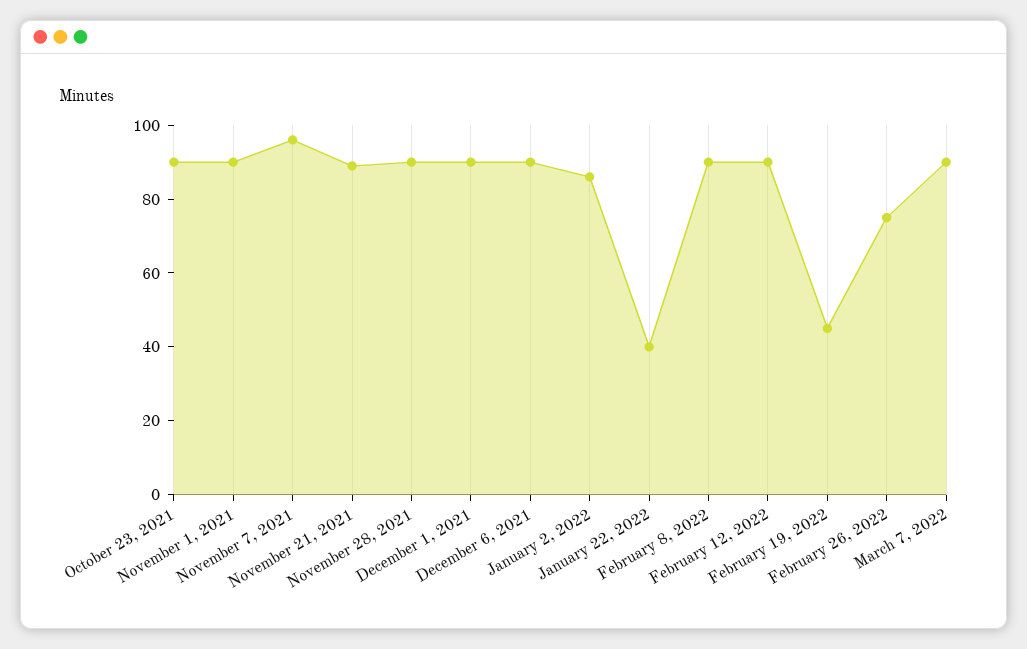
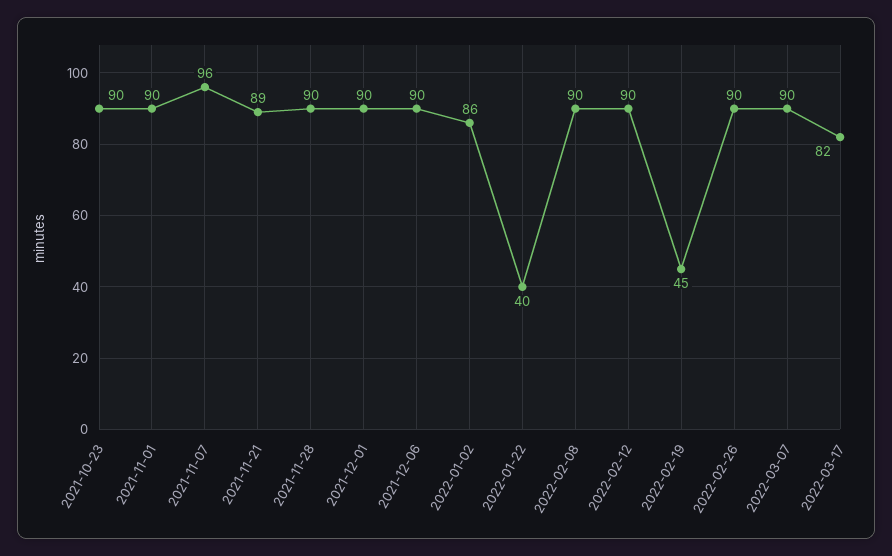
February 26, 2022: 75 -> 90
2022-03-17: none -> 82

